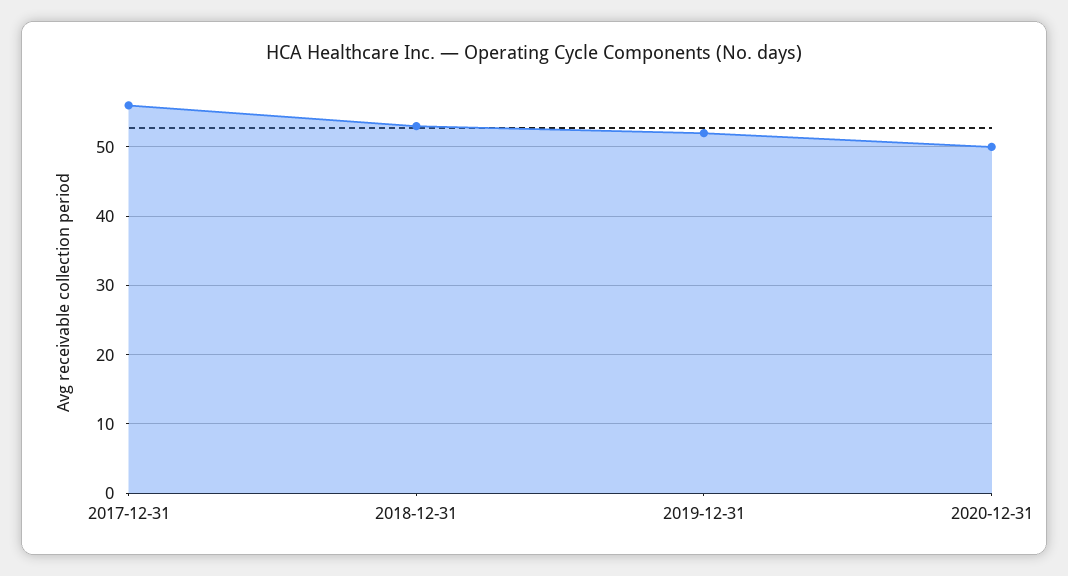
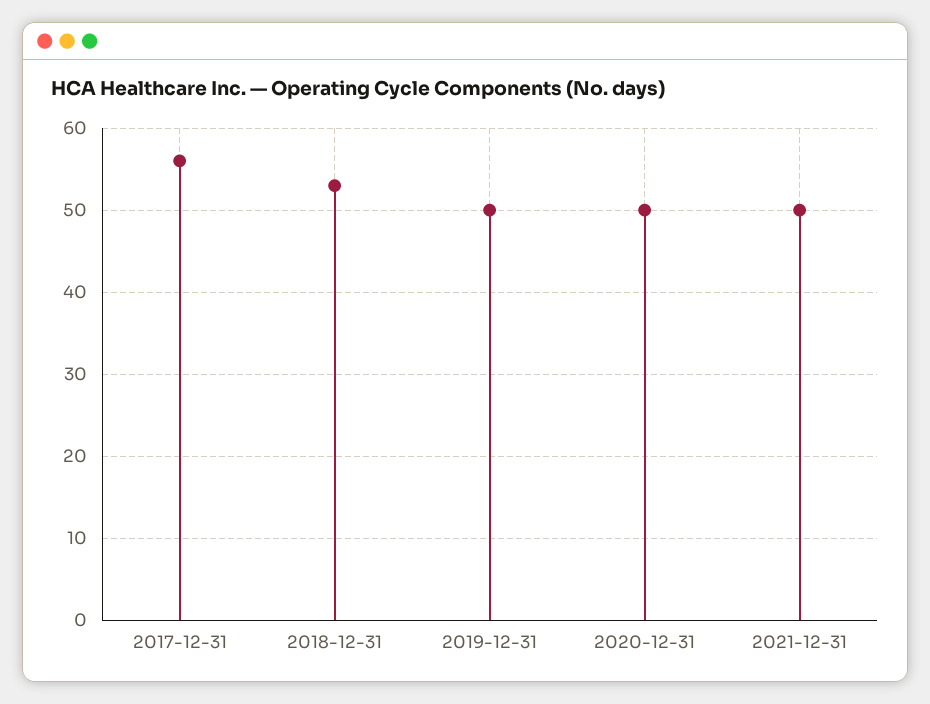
2019-12-31: 52 -> 50
2021-12-31: none -> 50

